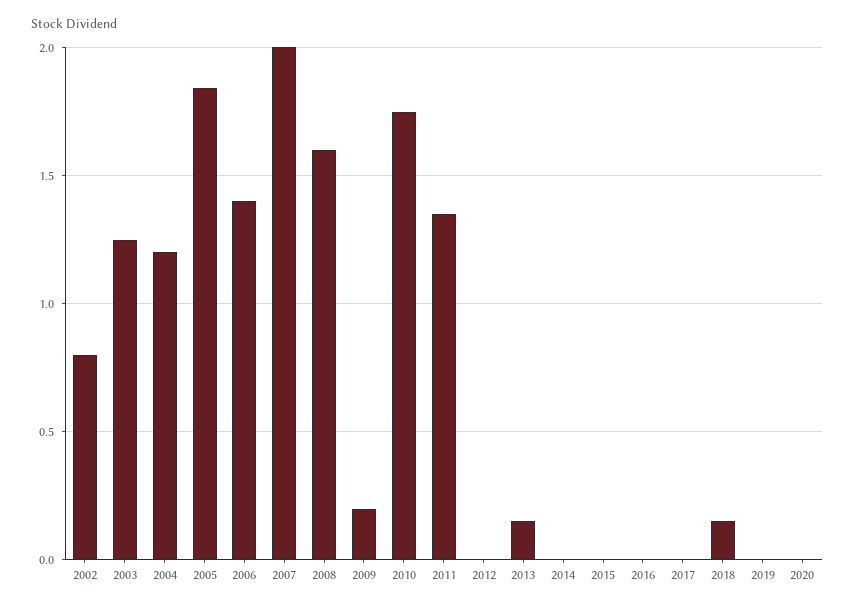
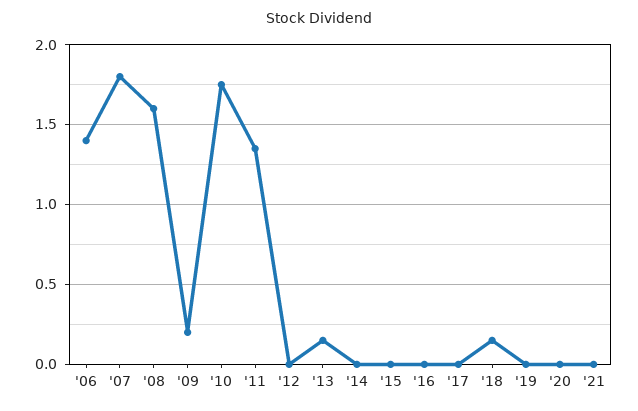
2002: 0.8 -> none
2003: 1.25 -> none
2004: 1.2 -> none
2005: 1.85 -> none
2007: 2 -> 1.8
'21: none -> 0

